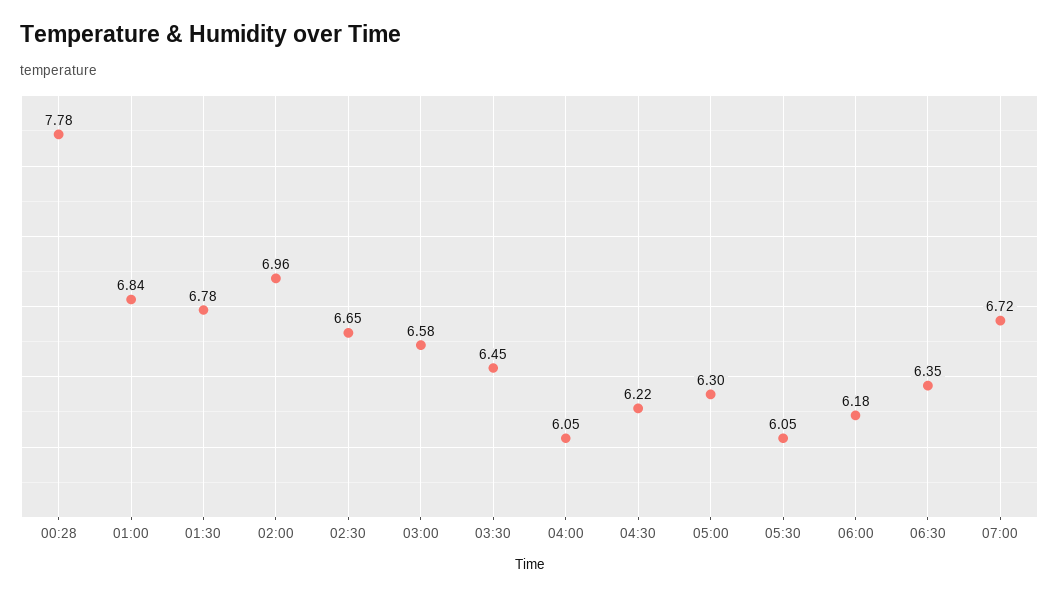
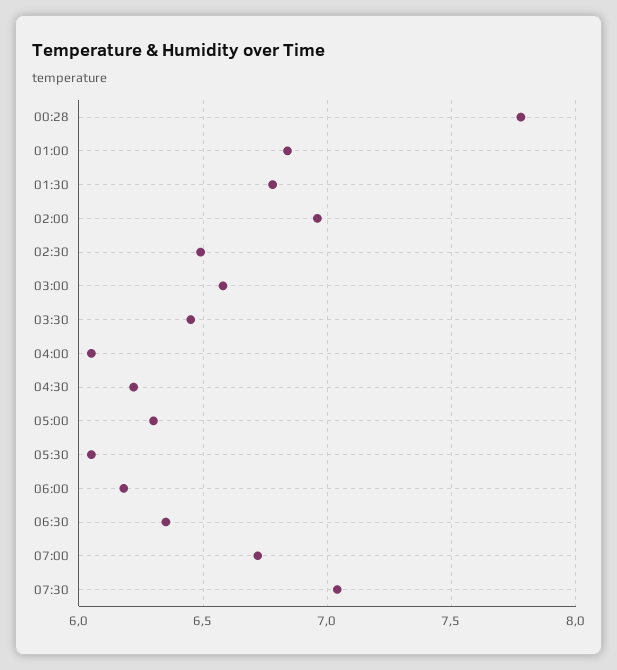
02:30: 6.65 -> 6.5
07:30: none -> 7.05

